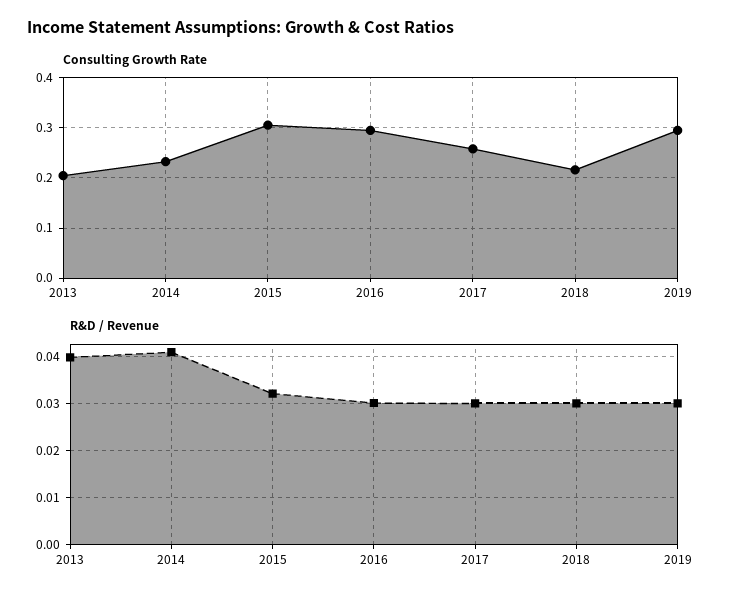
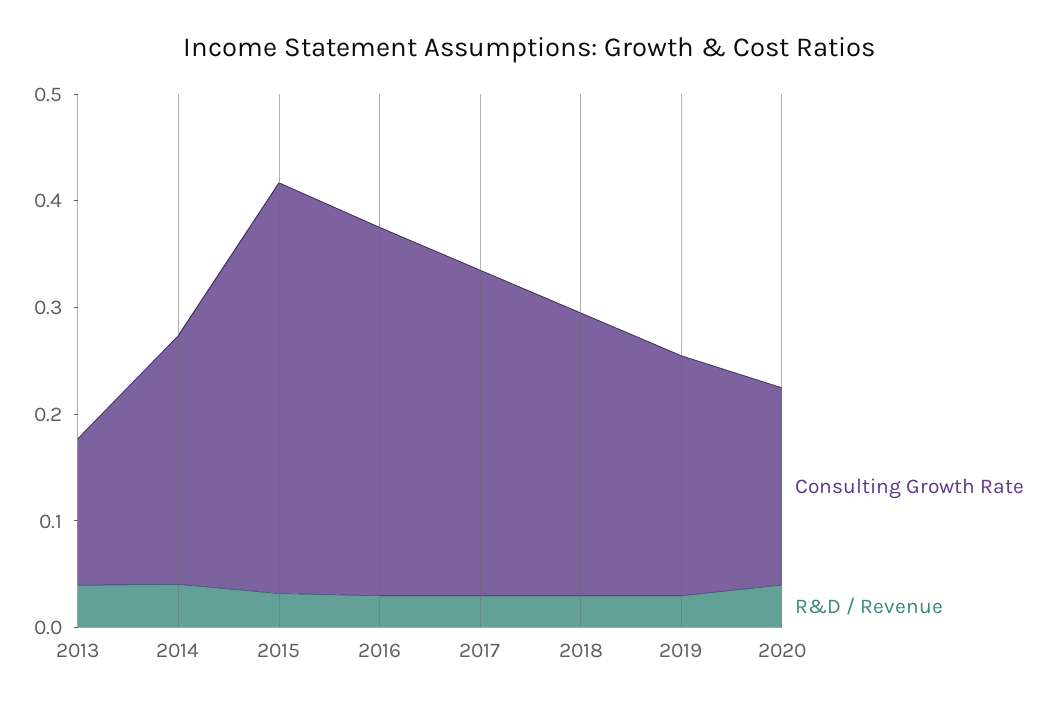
Consulting Growth Rate, 2013: 0.2 -> 0.14
Consulting Growth Rate, 2015: 0.3 -> 0.38
Consulting Growth Rate, 2016: 0.3 -> 0.34
Consulting Growth Rate, 2017: 0.26 -> 0.3
Consulting Growth Rate, 2018: 0.22 -> 0.26
Consulting Growth Rate, 2019: 0.3 -> 0.22
Consulting Growth Rate, 2020: none -> 0.18
R&D / Revenue, 2020: none -> 0.04

